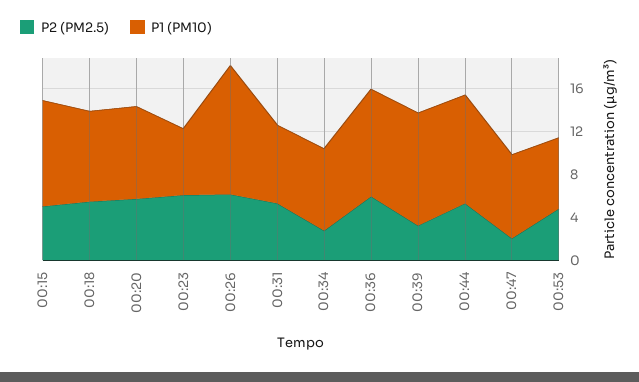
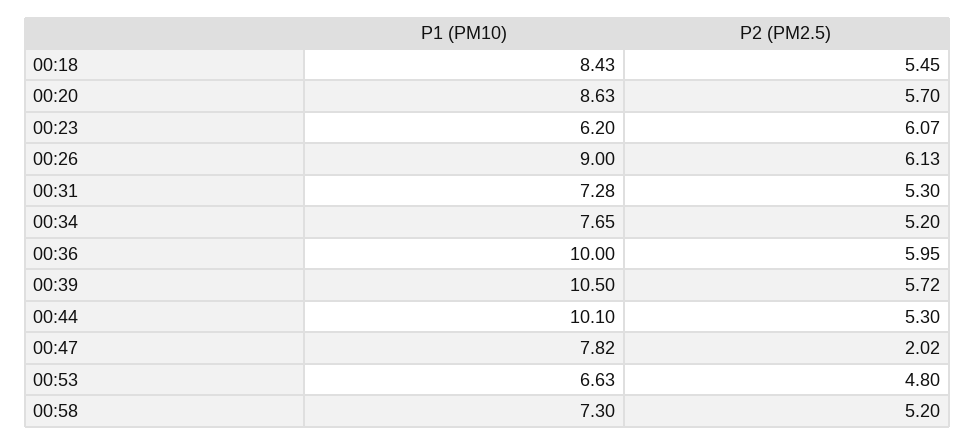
P2 (PM2.5), 00:15: 5 -> none
P1 (PM10), 00:15: 10 -> none
P1 (PM10), 00:26: 12 -> 9
P2 (PM2.5), 00:34: 3 -> 5.2
P2 (PM2.5), 00:39: 3 -> 5.72
P1 (PM10), 00:58: none -> 7.3
P2 (PM2.5), 00:58: none -> 5.2

